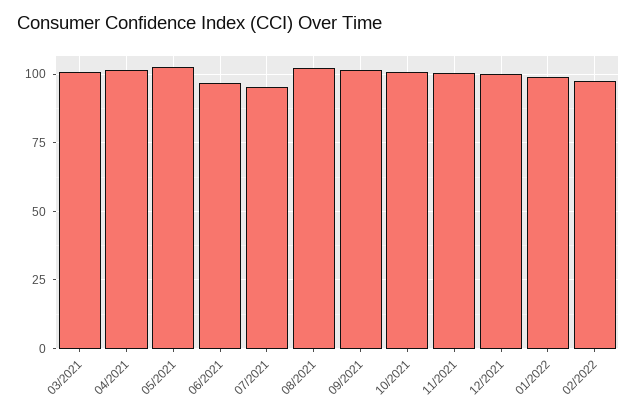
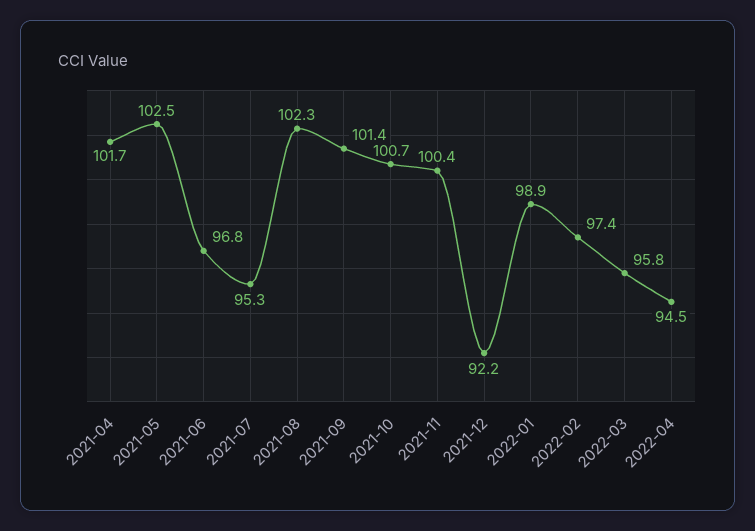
03/2021: 100 -> none
12/2021: 100 -> 92.2
2022-03: none -> 95.8
2022-04: none -> 94.5

